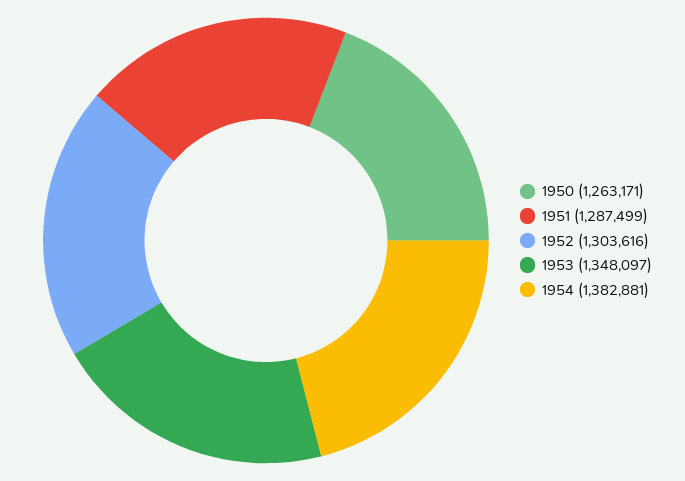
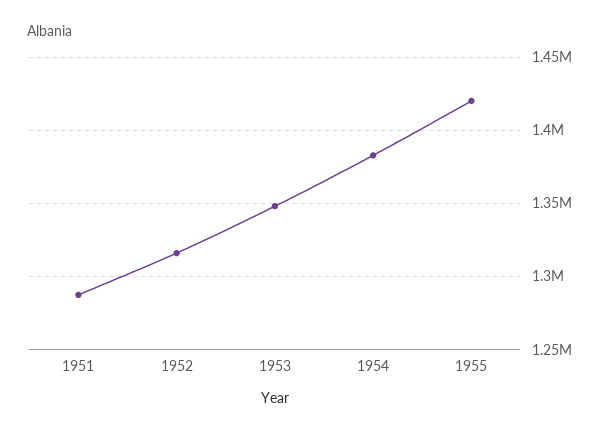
1950: 1263171 -> none
1952: 1303616 -> 1315000
1955: none -> 1420000

